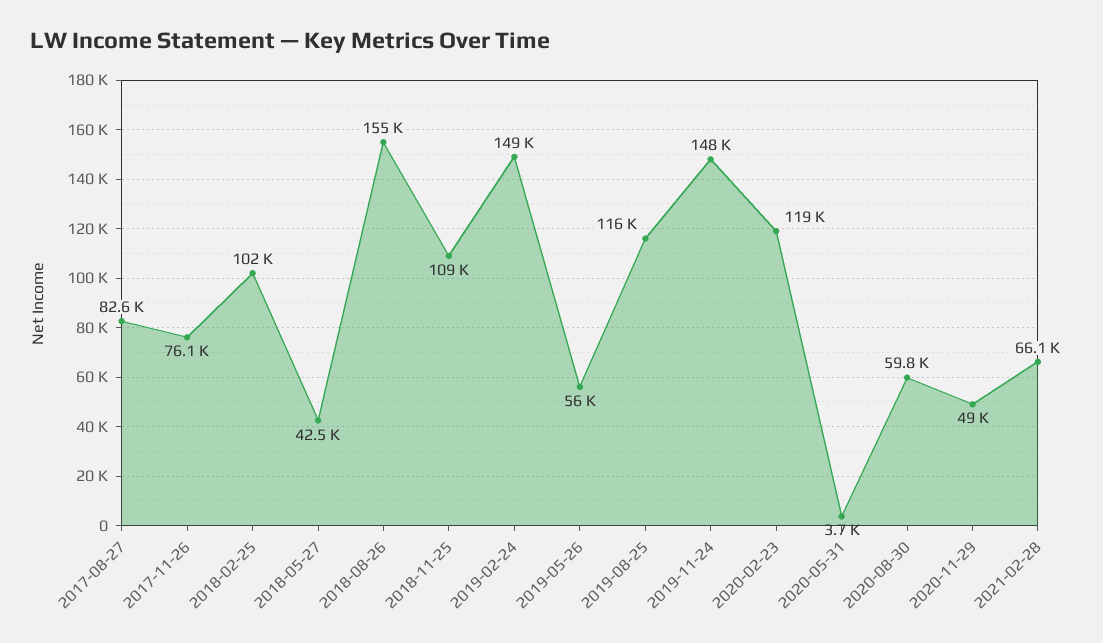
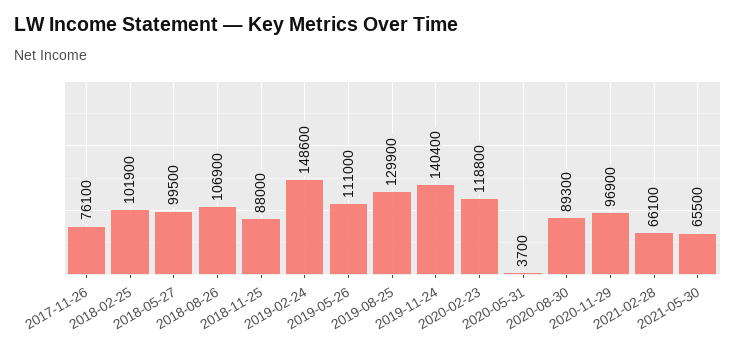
2017-08-27: 82600 -> none
2018-05-27: 42500 -> 99500
2018-08-26: 155000 -> 106900
2018-11-25: 109000 -> 88000
2019-05-26: 56000 -> 111000
2019-08-25: 116000 -> 129900
2019-11-24: 148000 -> 140400
2020-08-30: 59800 -> 89300
2020-11-29: 49000 -> 96900
2021-05-30: none -> 65500

